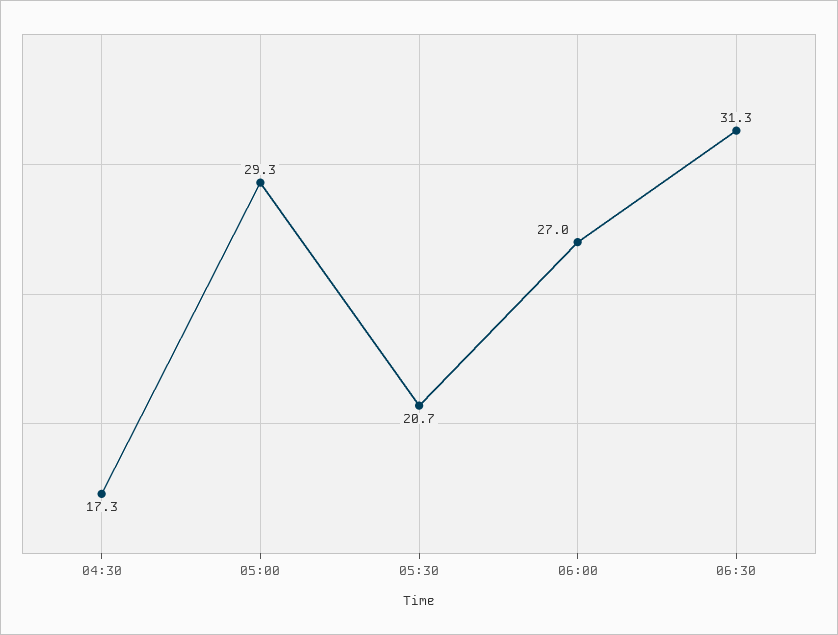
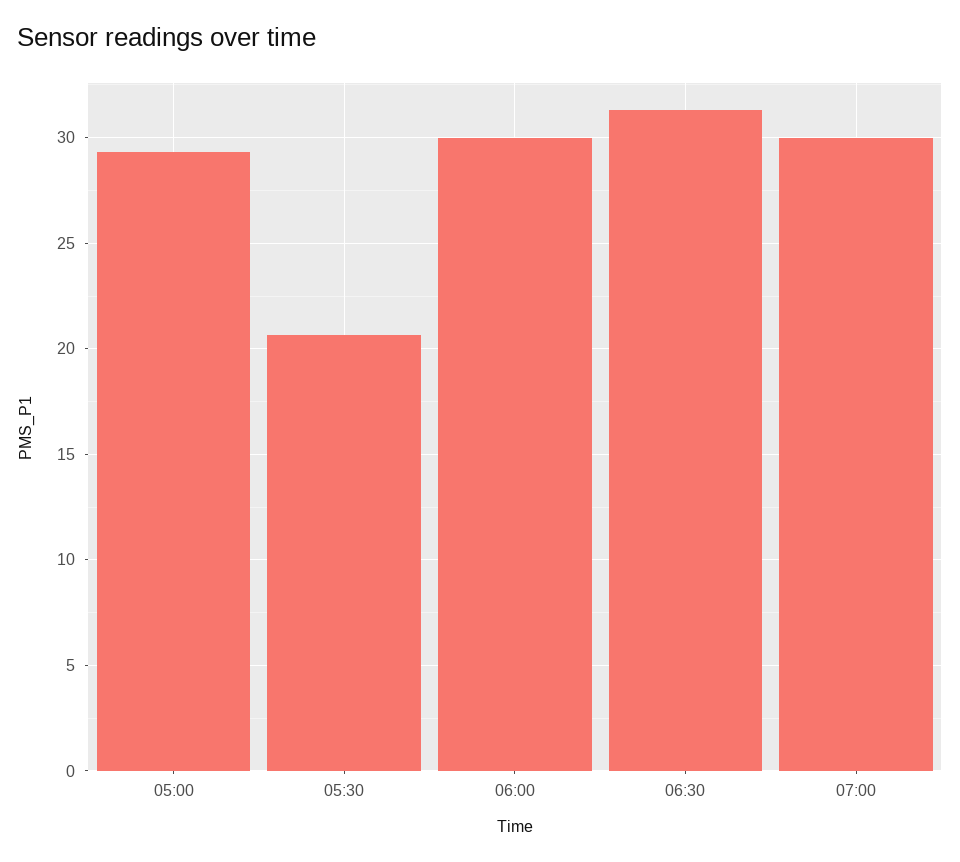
04:30: 17.3 -> none
06:00: 27 -> 30
07:00: none -> 30

